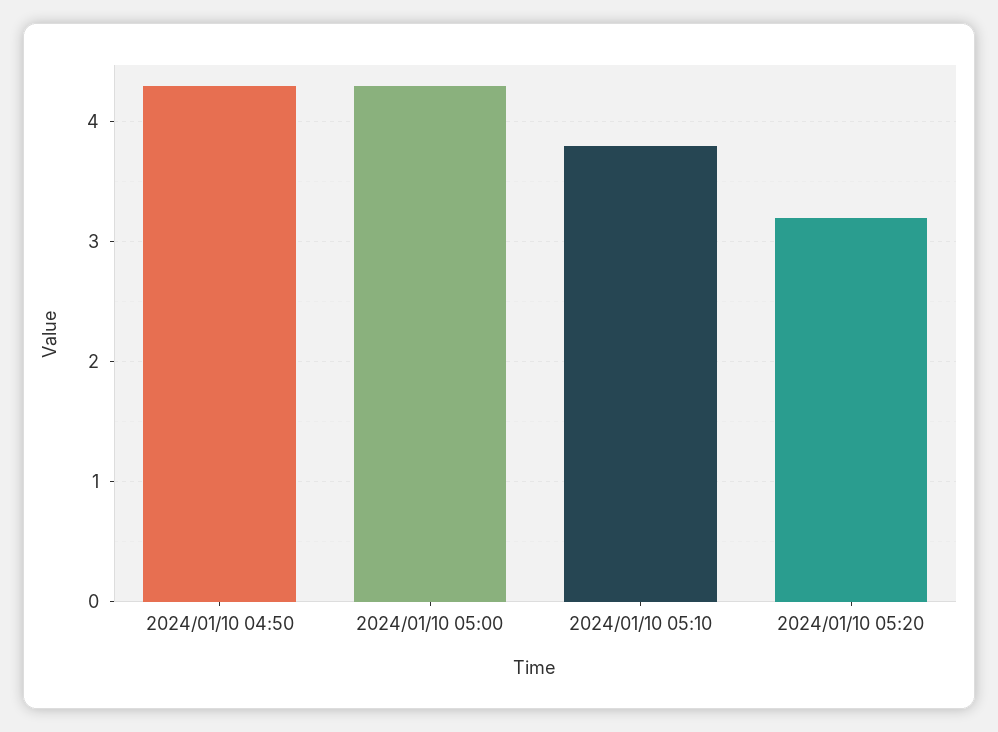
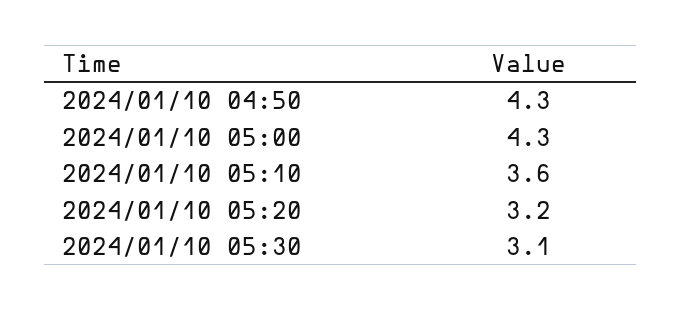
2024/01/10 05:10: 3.8 -> 3.6
2024/01/10 05:30: none -> 3.1

